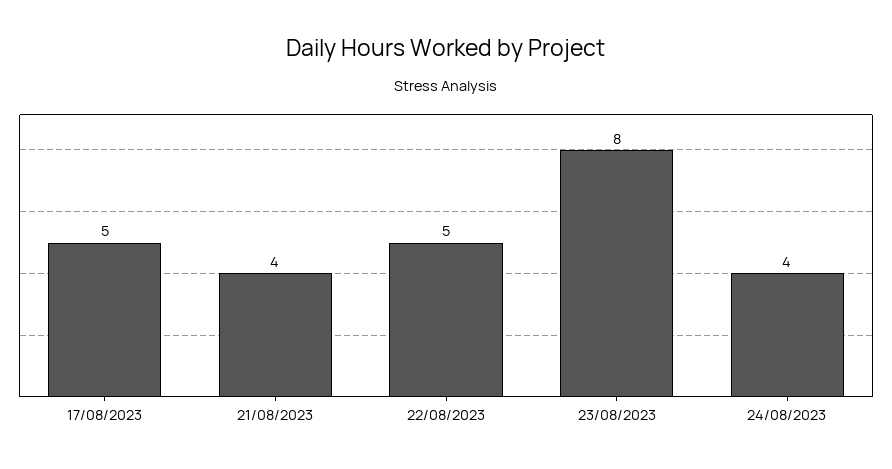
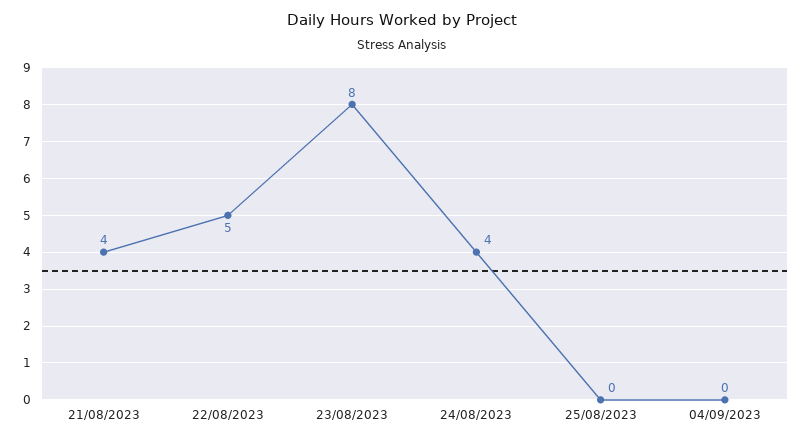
17/08/2023: 5 -> none
25/08/2023: none -> 0
04/09/2023: none -> 0

